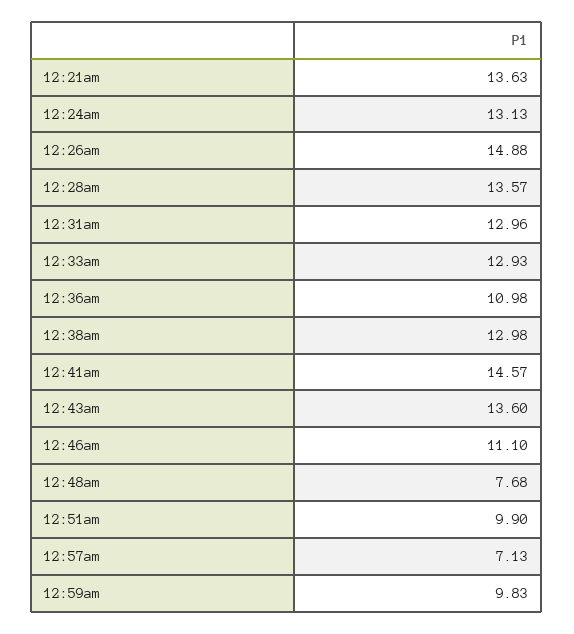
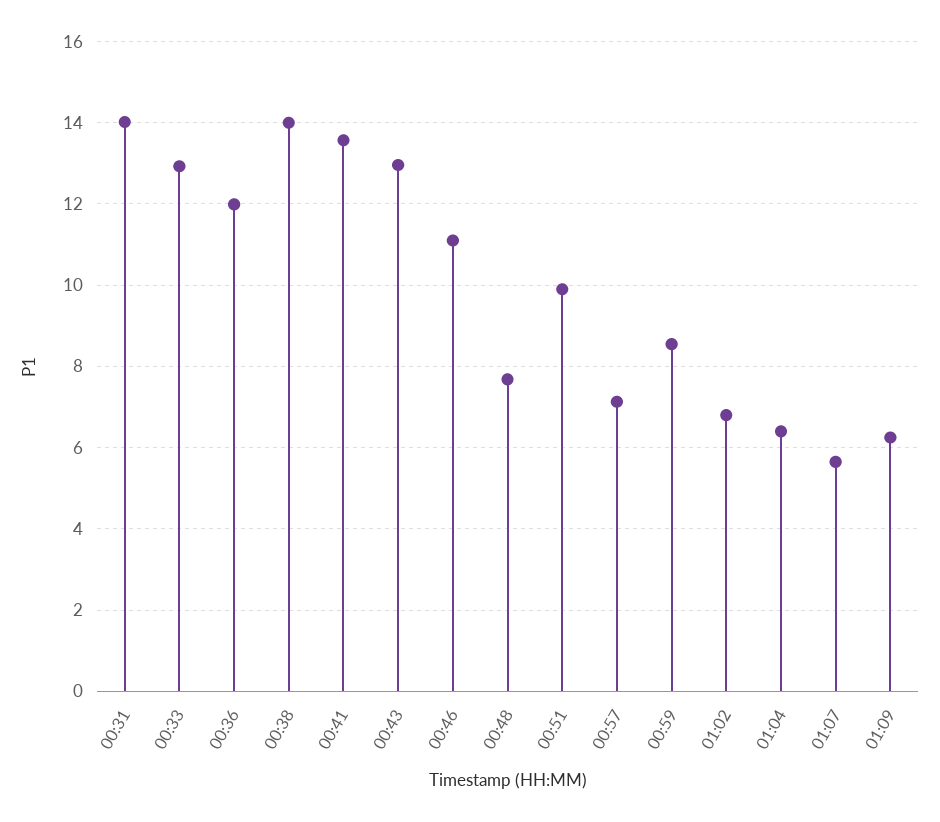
12:21am: 13.63 -> none
12:24am: 13.13 -> none
12:26am: 14.88 -> none
12:28am: 13.57 -> none
12:31am: 12.96 -> 14
12:36am: 10.98 -> 12
12:38am: 12.98 -> 14
12:41am: 14.57 -> 13.6
12:43am: 13.6 -> 13
12:59am: 9.83 -> 8.6
01:02: none -> 6.8
01:04: none -> 6.4
01:07: none -> 5.6
01:09: none -> 6.2

